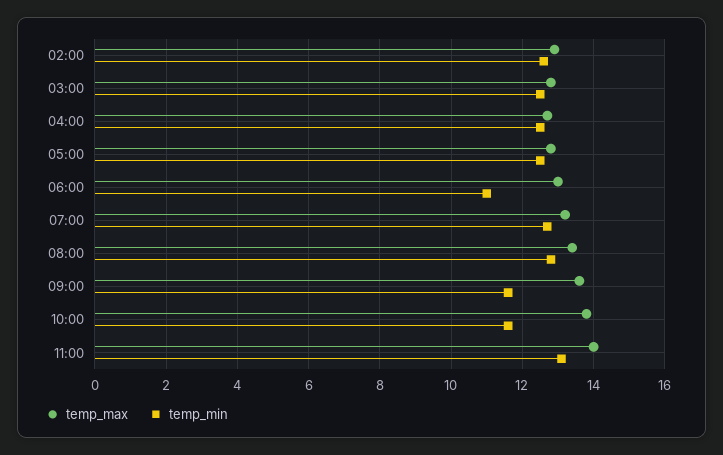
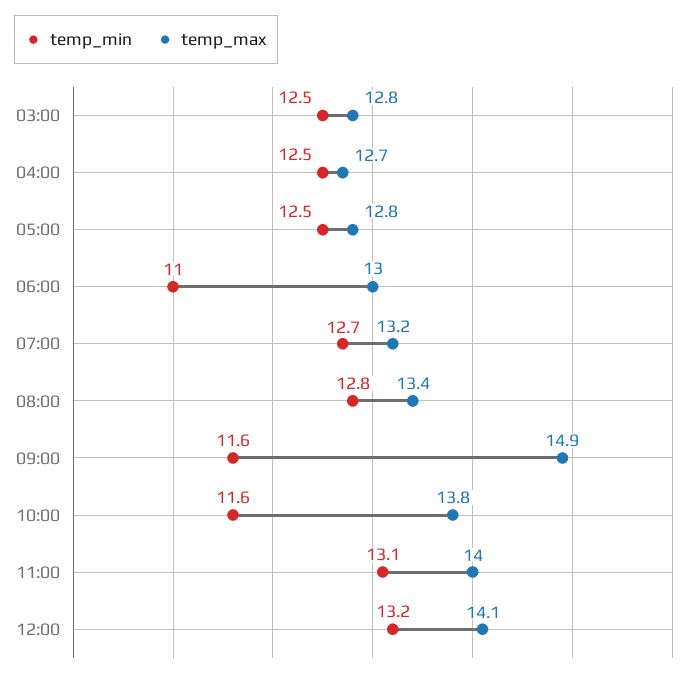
temp_max, 02:00: 13 -> none
temp_min, 02:00: 12.5 -> none
temp_max, 09:00: 13.5 -> 14.9
temp_min, 12:00: none -> 13.2
temp_max, 12:00: none -> 14.1

